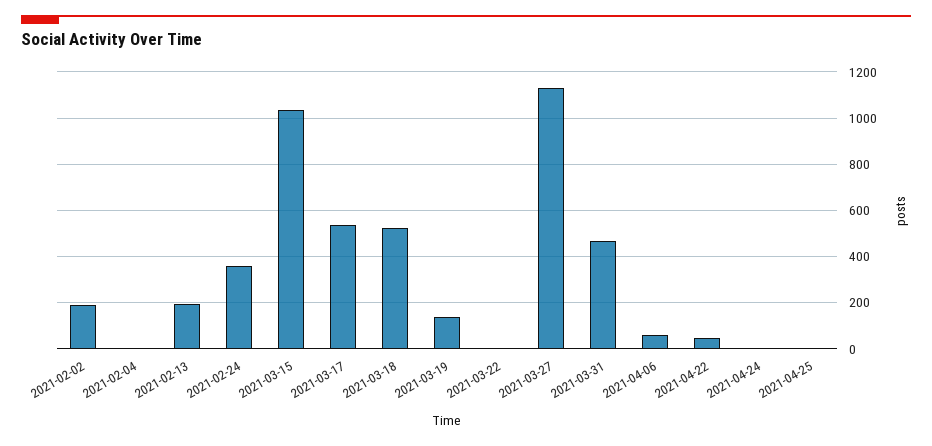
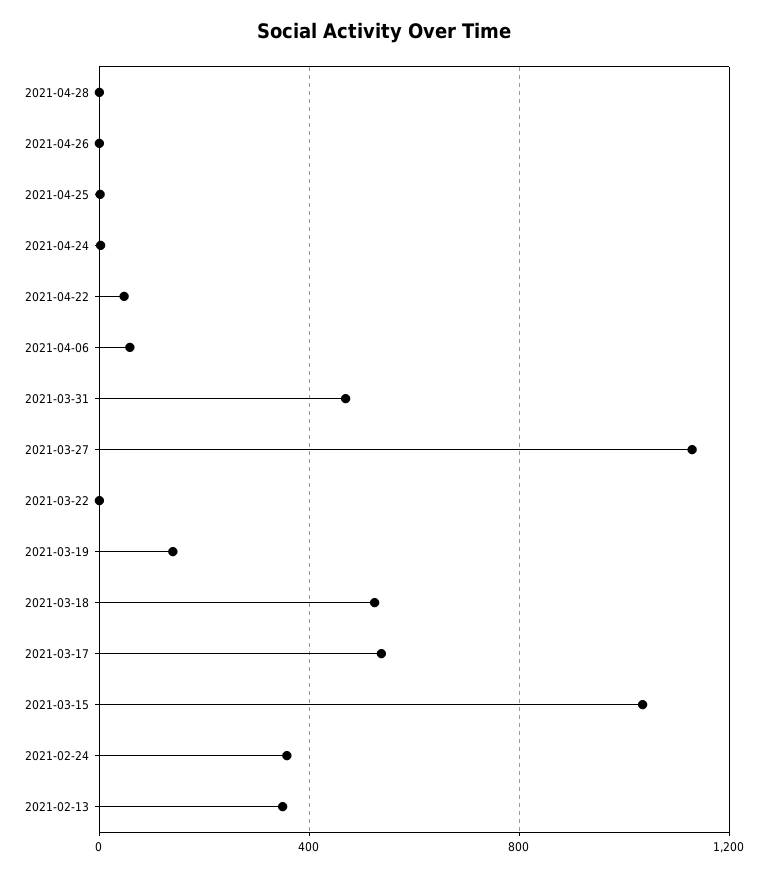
2021-02-02: 200 -> none
2021-02-04: 0 -> none
2021-02-13: 200 -> 350
2021-04-28: none -> 0
2021-04-26: none -> 0

